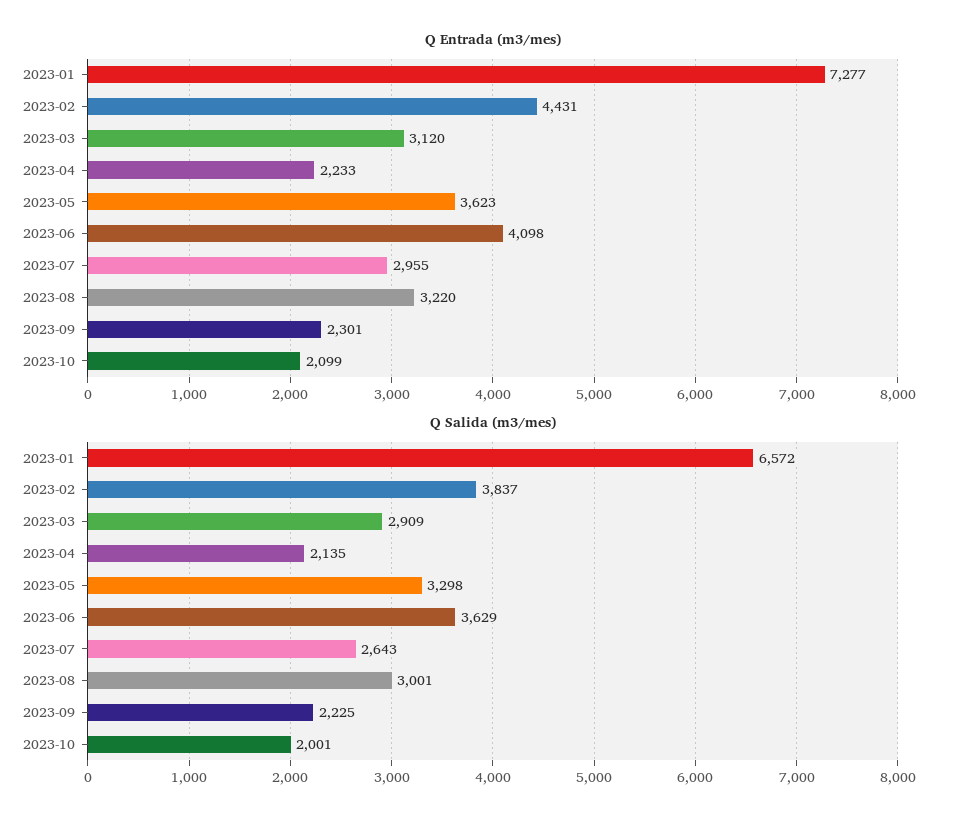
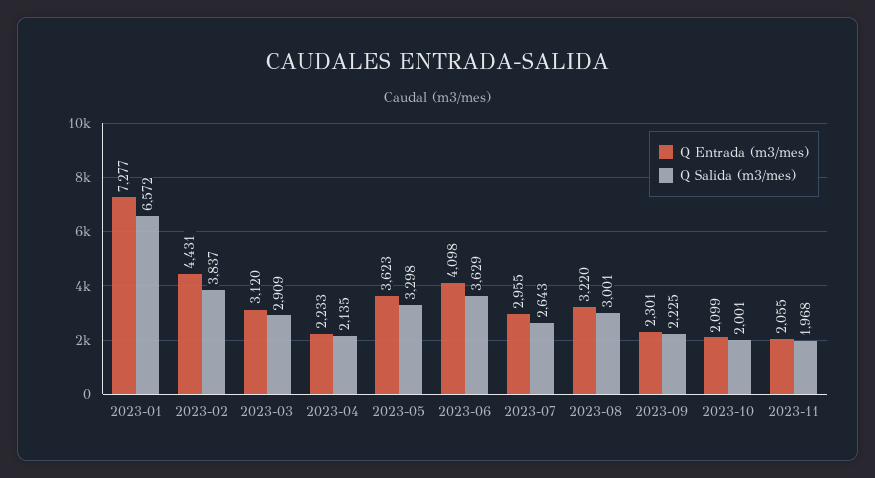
Q Entrada (m3/mes), 2023-11: none -> 2055
Q Salida (m3/mes), 2023-11: none -> 1968

